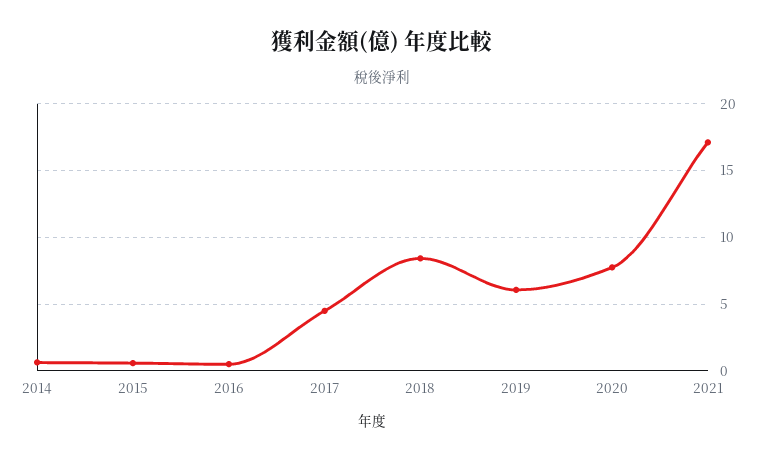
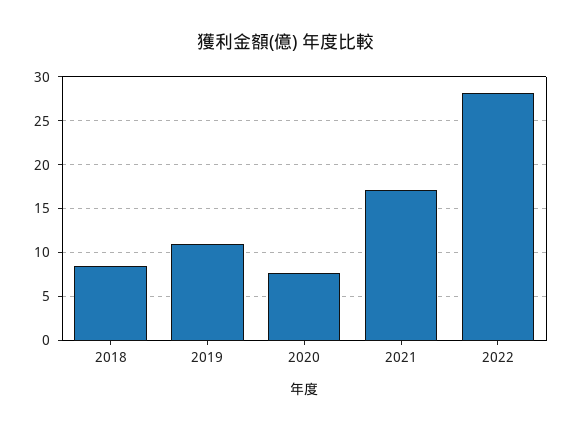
2014: 0.5 -> none
2015: 0.5 -> none
2016: 0.5 -> none
2017: 4.5 -> none
2019: 6 -> 11
2022: none -> 28

